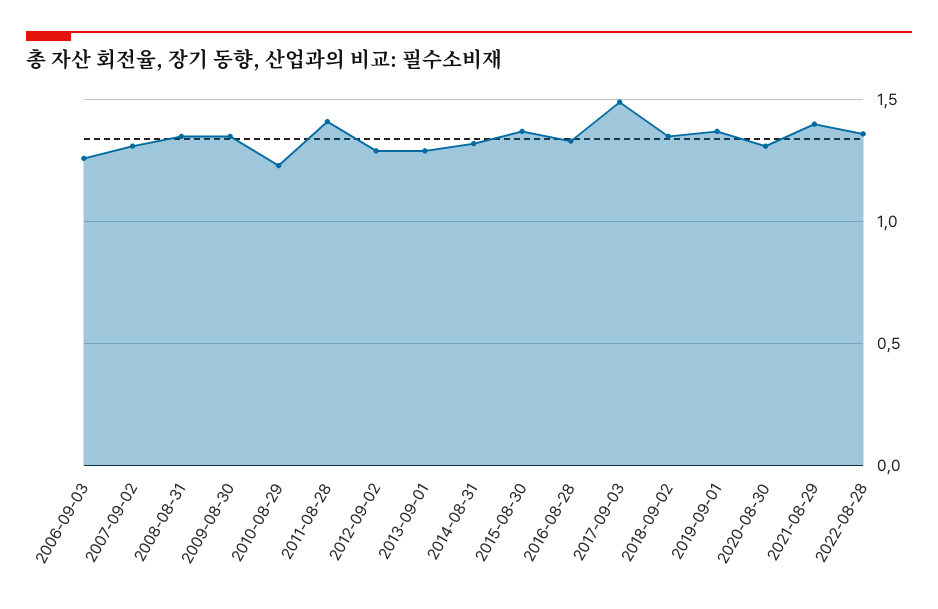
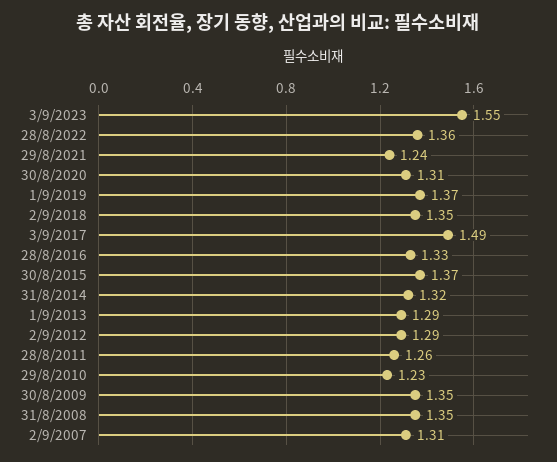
2006-09-03: 1.25 -> none
2011-08-28: 1.4 -> 1.26
2021-08-29: 1.4 -> 1.24
3/9/2023: none -> 1.55

